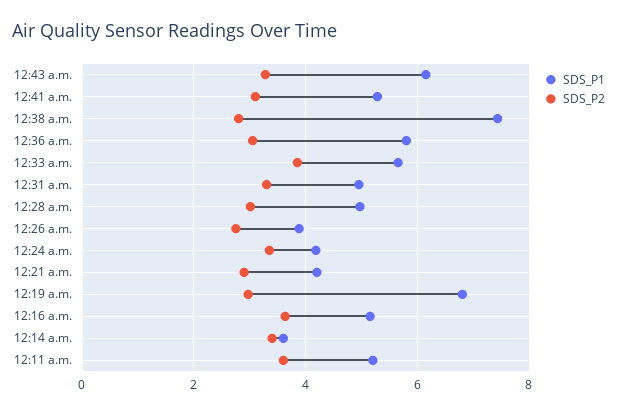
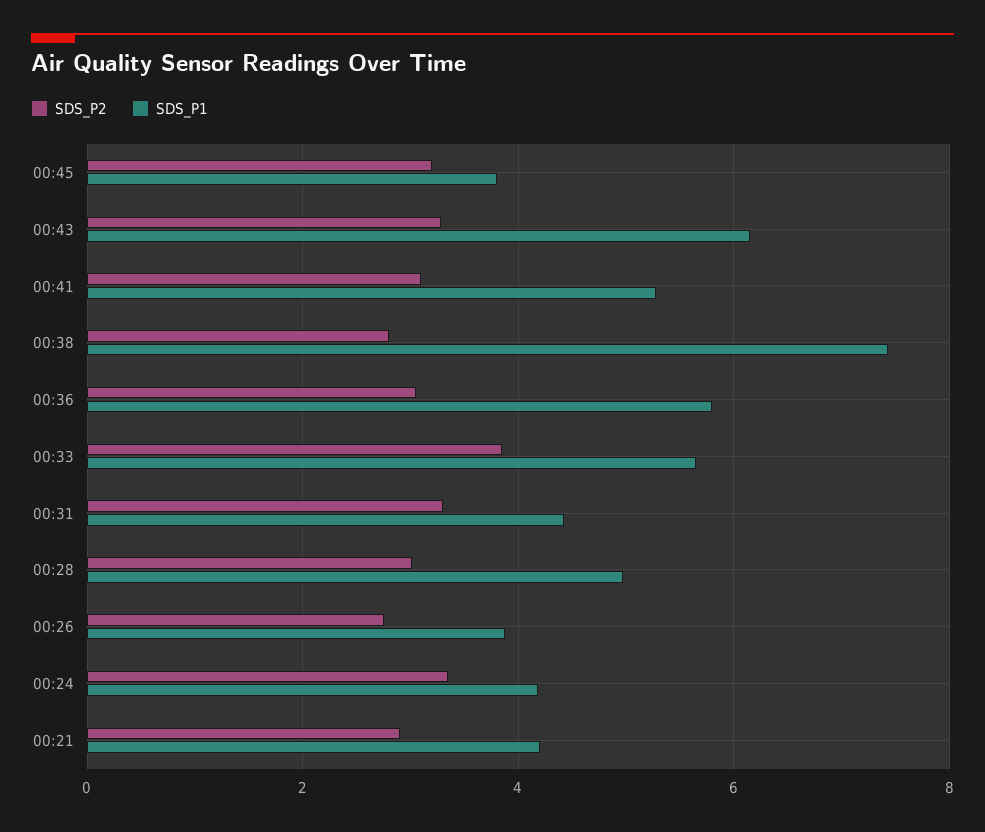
SDS_P1, 12:31 a.m.: 5 -> 4.4
SDS_P1, 12:19 a.m.: 6.8 -> none
SDS_P2, 12:19 a.m.: 3 -> none
SDS_P1, 12:16 a.m.: 5.2 -> none
SDS_P2, 12:16 a.m.: 3.6 -> none
SDS_P1, 12:14 a.m.: 3.6 -> none
SDS_P2, 12:14 a.m.: 3.4 -> none
SDS_P1, 12:11 a.m.: 5.2 -> none
SDS_P2, 12:11 a.m.: 3.6 -> none
SDS_P2, 00:45: none -> 3.2
SDS_P1, 00:45: none -> 3.8

